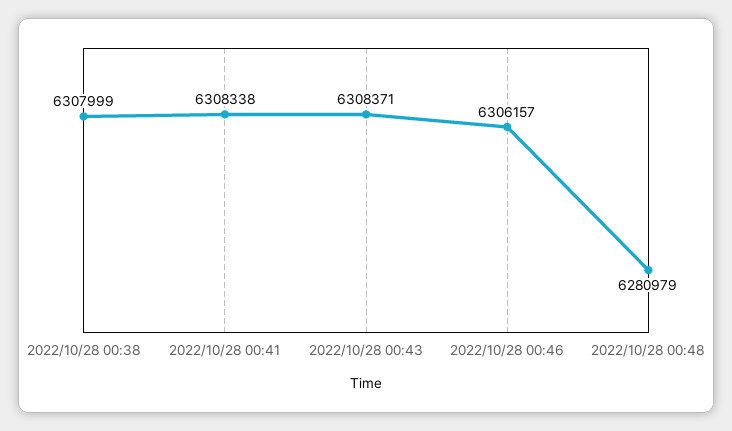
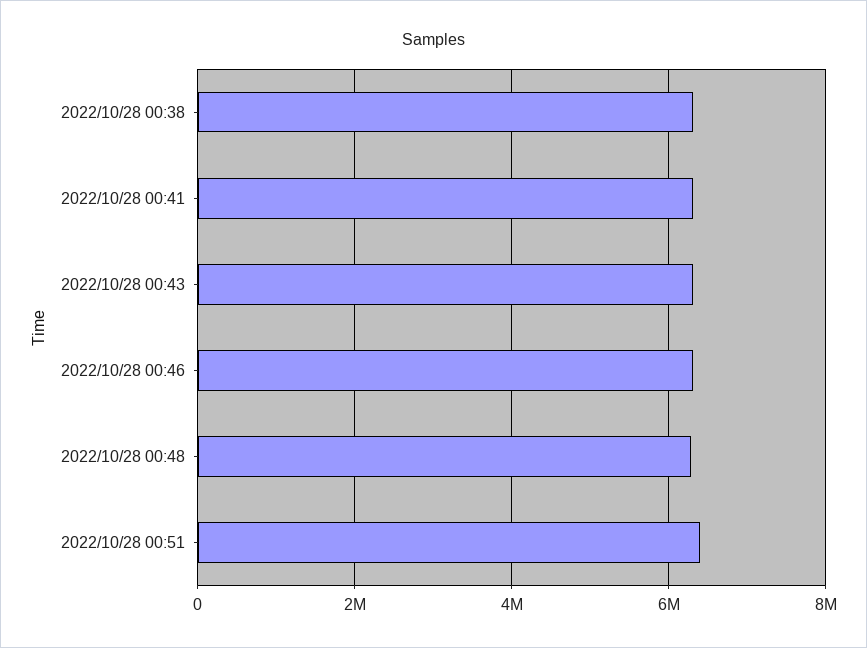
2022/10/28 00:51: none -> 6400000

